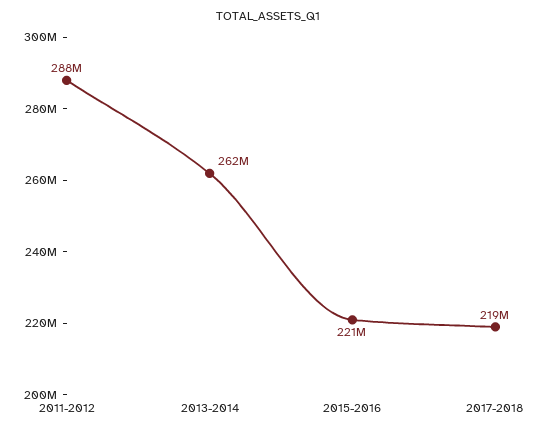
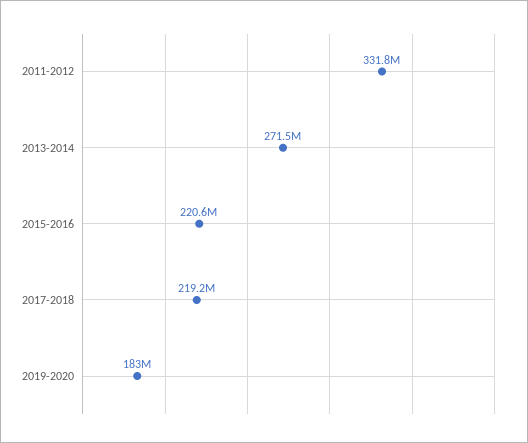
2011-2012: 288000000 -> 331800000
2013-2014: 262000000 -> 271500000
2019-2020: none -> 183000000

